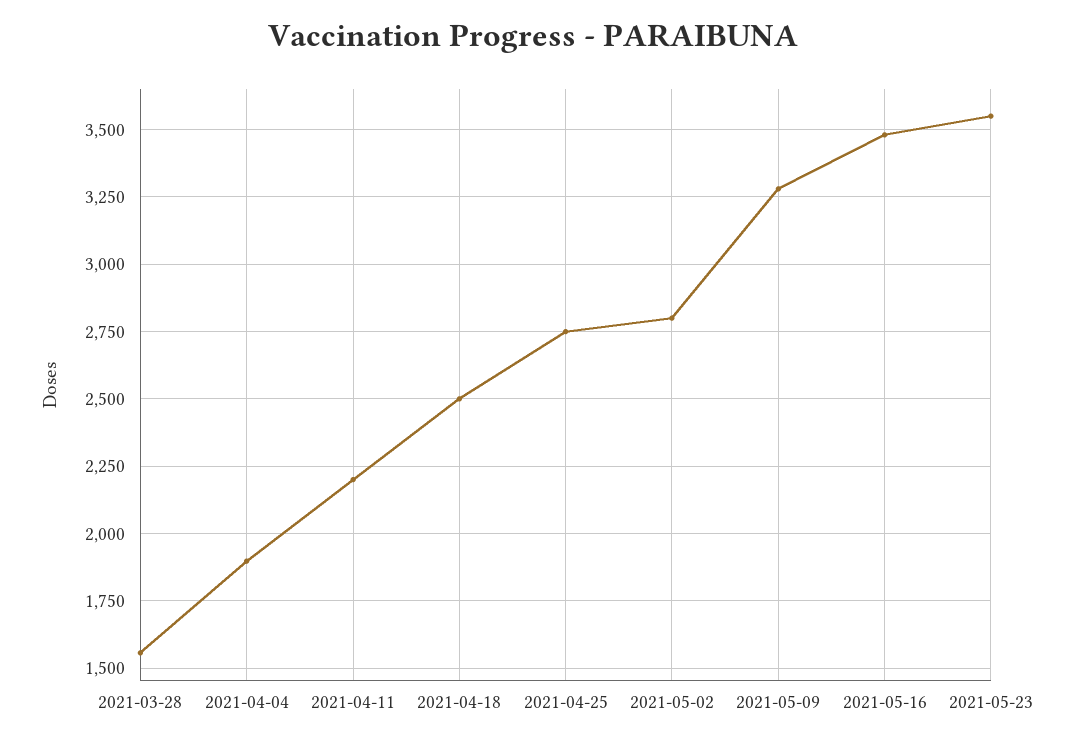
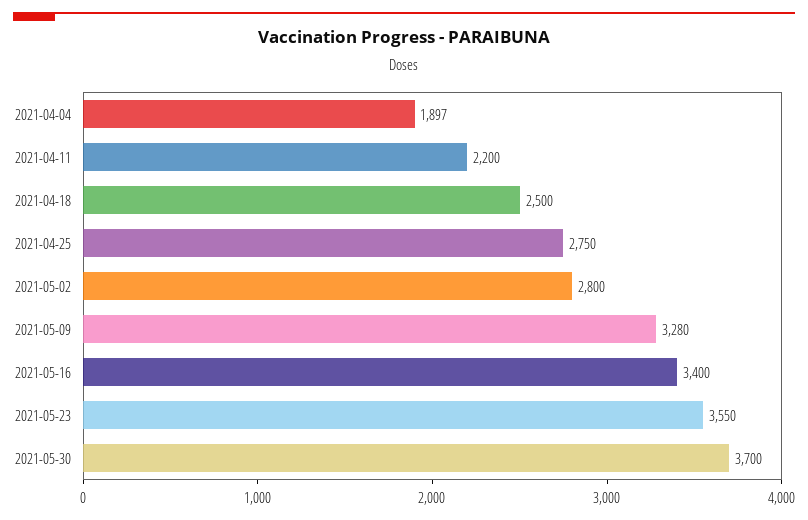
2021-03-28: 1550 -> none
2021-05-16: 3475 -> 3400
2021-05-30: none -> 3700

